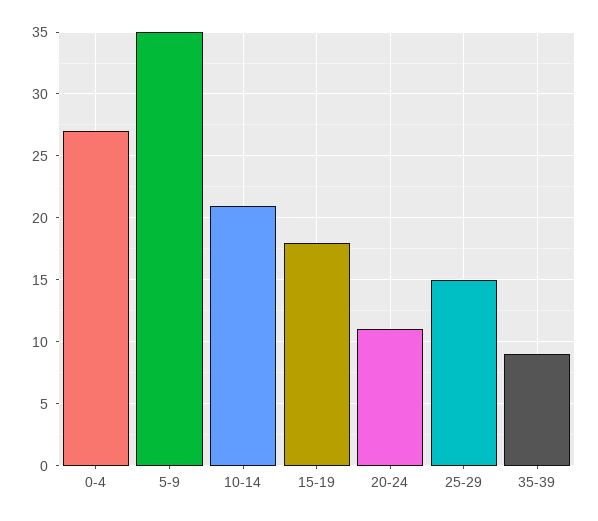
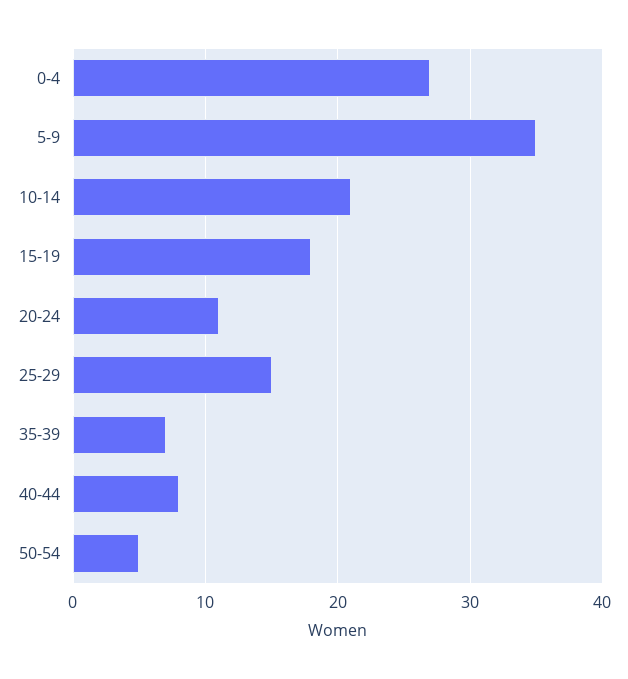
35-39: 9 -> 7
40-44: none -> 8
50-54: none -> 5

